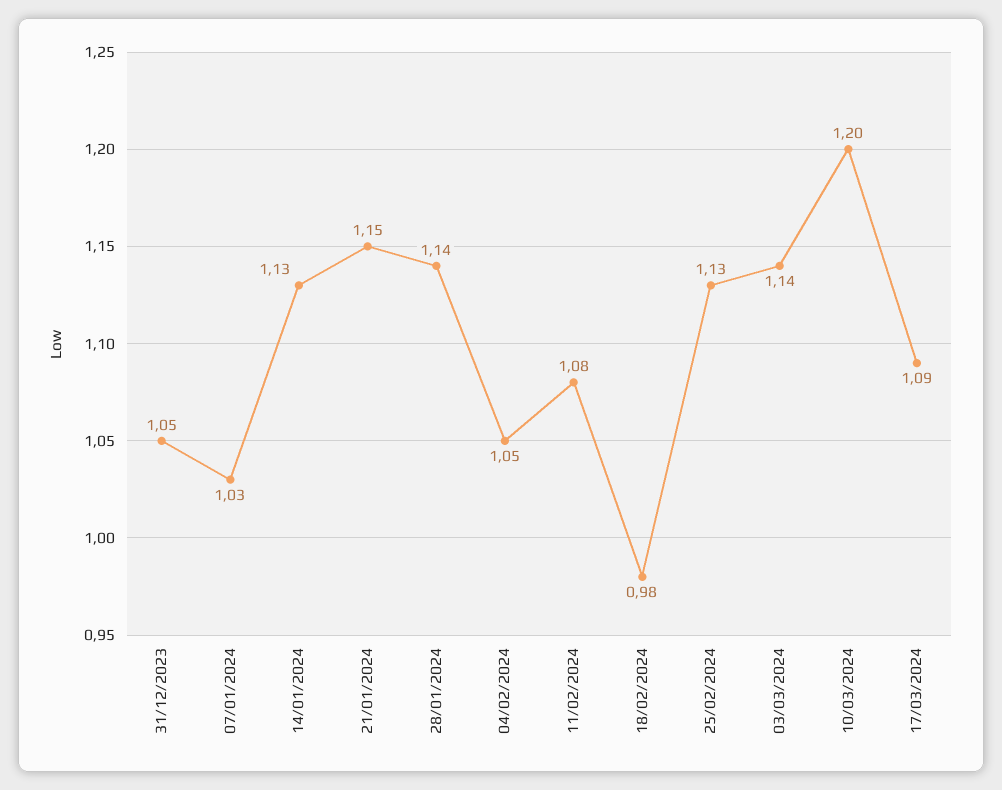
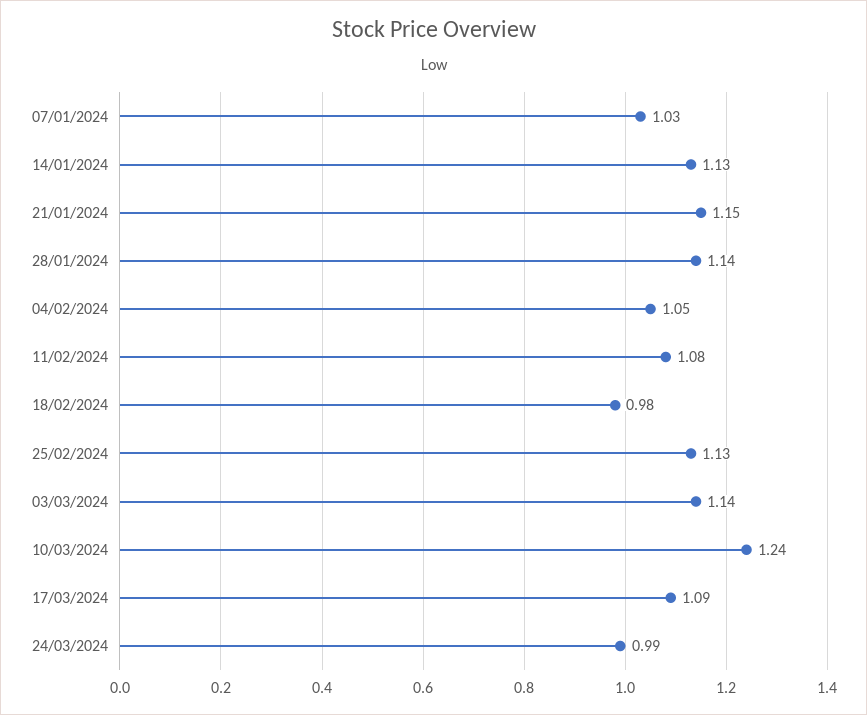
31/12/2023: 1.05 -> none
10/03/2024: 1.2 -> 1.24
24/03/2024: none -> 0.99

